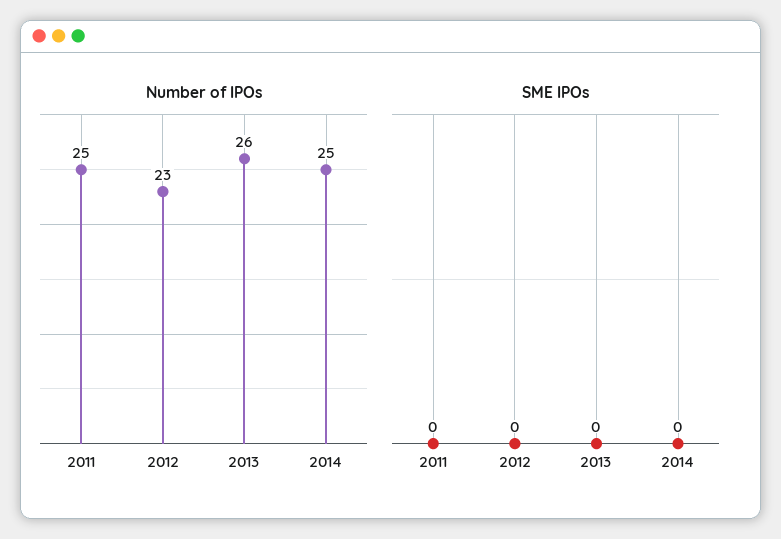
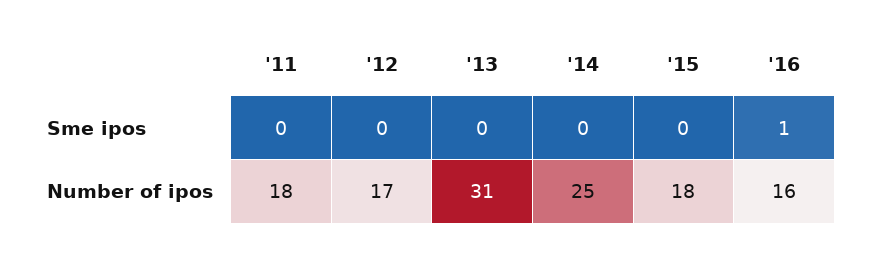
Number of IPOs, 2011: 25 -> 18
Number of IPOs, 2012: 23 -> 17
Number of IPOs, 2013: 26 -> 31
SME IPOs, '15: none -> 0
SME IPOs, '16: none -> 1
Number of IPOs, '15: none -> 18
Number of IPOs, '16: none -> 16

